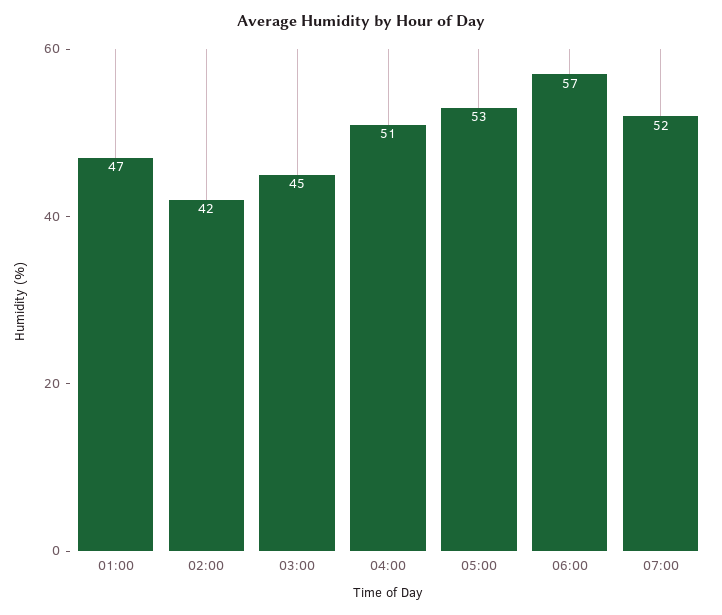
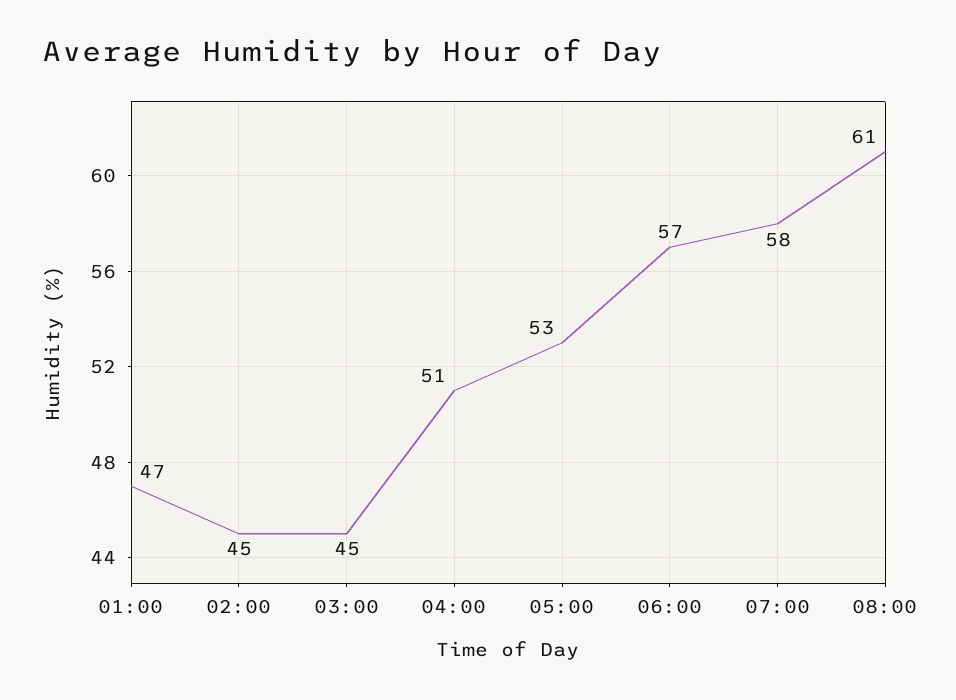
02:00: 42 -> 45
07:00: 52 -> 58
08:00: none -> 61

